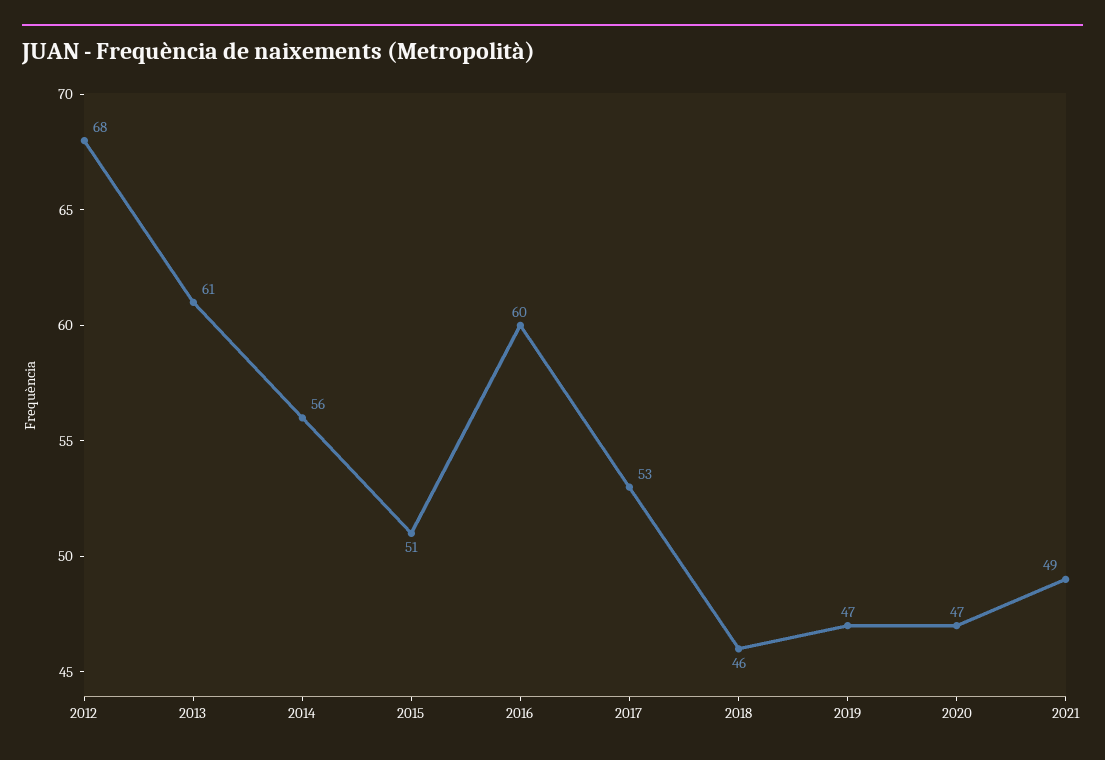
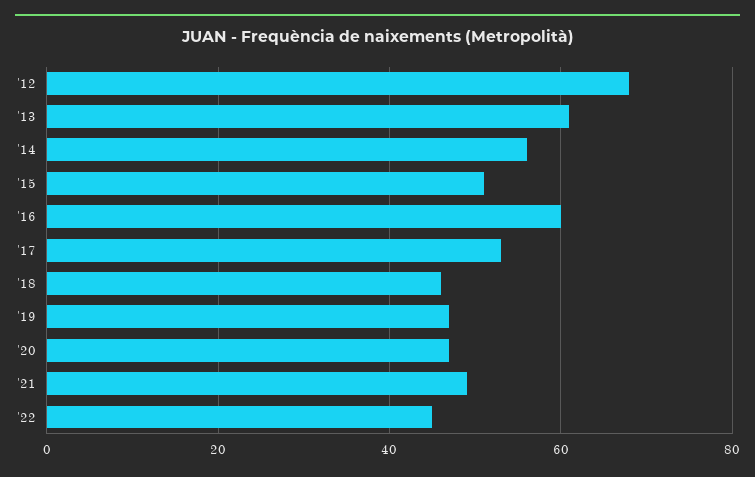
'22: none -> 45

